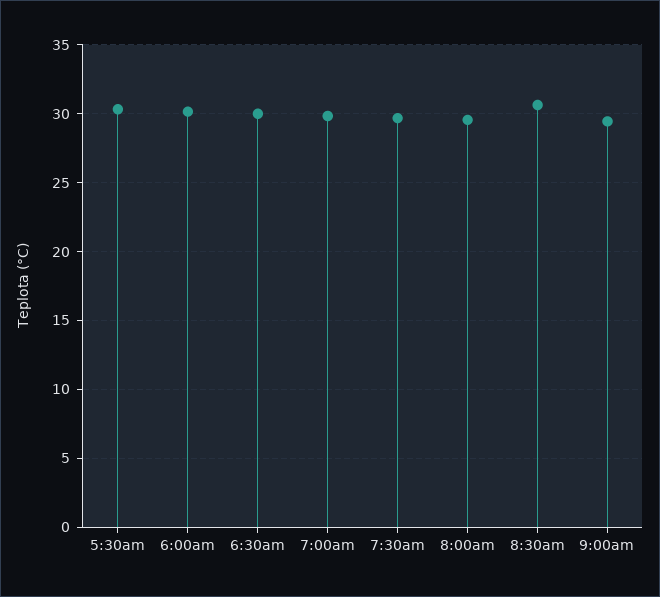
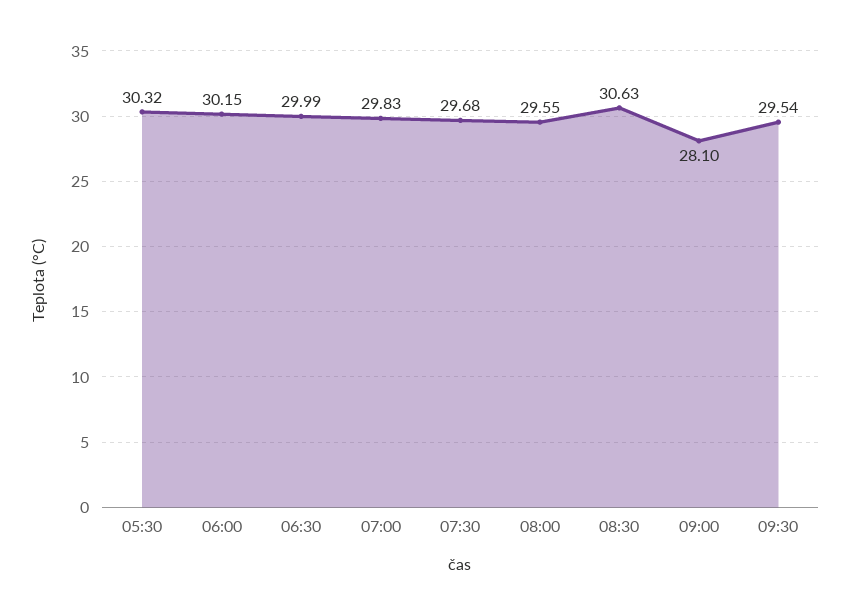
9:00am: 29.5 -> 28.1
09:30: none -> 29.54

